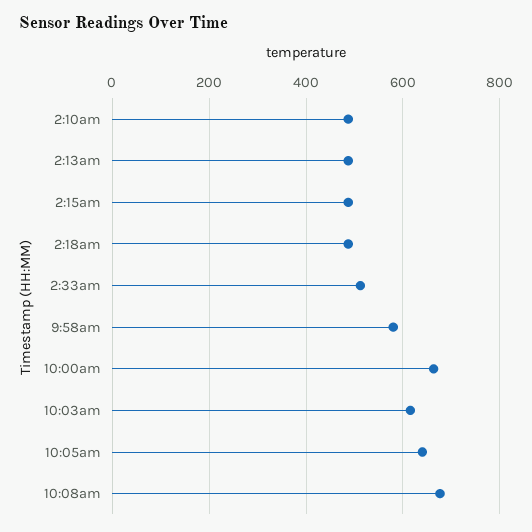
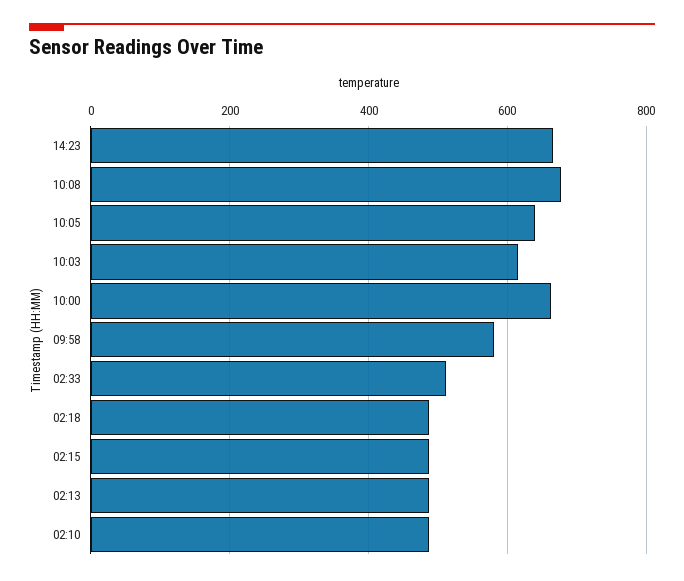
14:23: none -> 660

